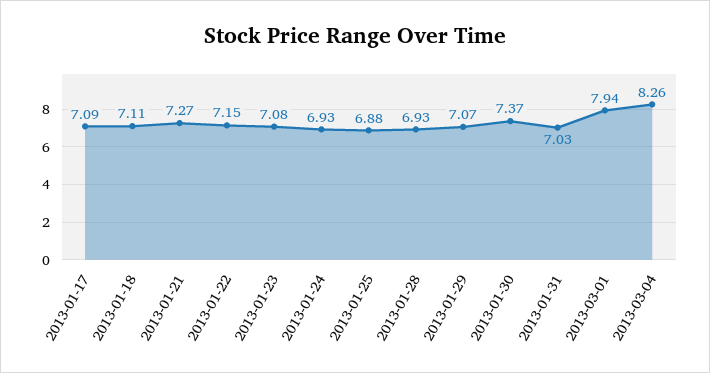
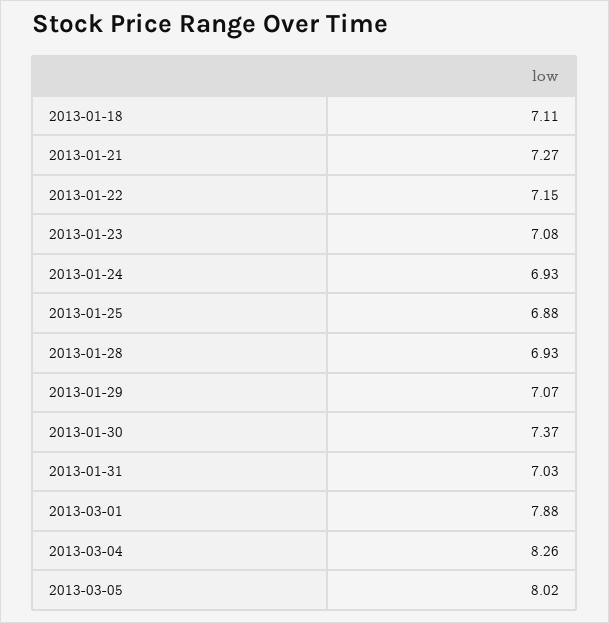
2013-01-17: 7.09 -> none
2013-03-01: 7.94 -> 7.88
2013-03-05: none -> 8.02

